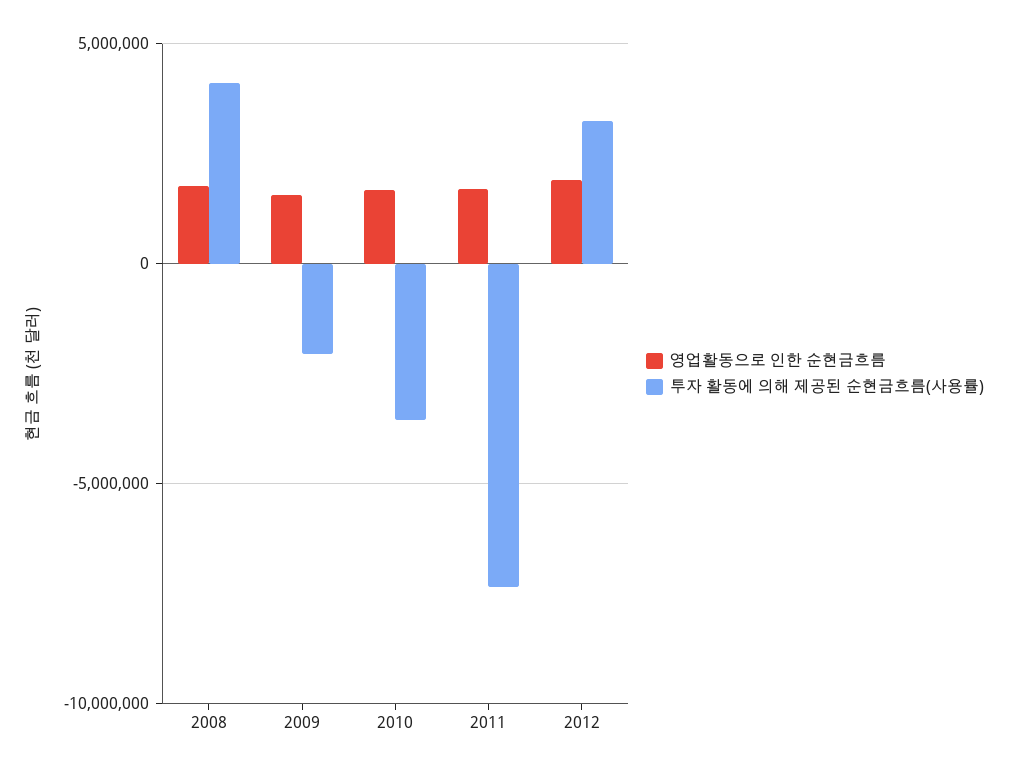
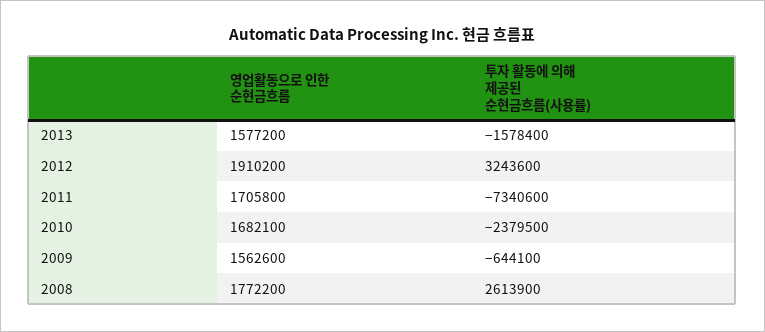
투자 활동에 의해 제공된 순현금흐름(사용률), 2008: 4000000 -> 2613900
투자 활동에 의해 제공된 순현금흐름(사용률), 2009: -2000000 -> -644100
투자 활동에 의해 제공된 순현금흐름(사용률), 2010: -3500000 -> -2379500
영업활동으로 인한 순현금흐름, 2013: none -> 1577200
투자 활동에 의해 제공된 순현금흐름(사용률), 2013: none -> -1578400

